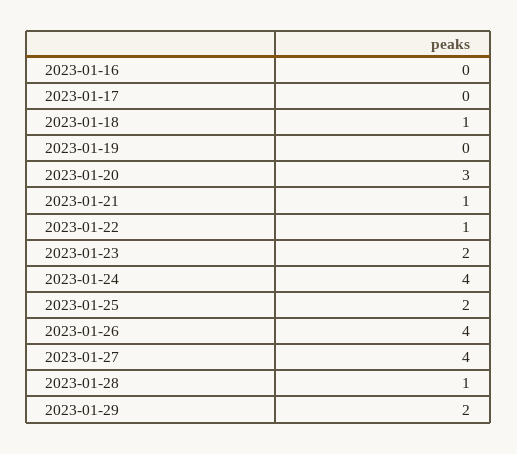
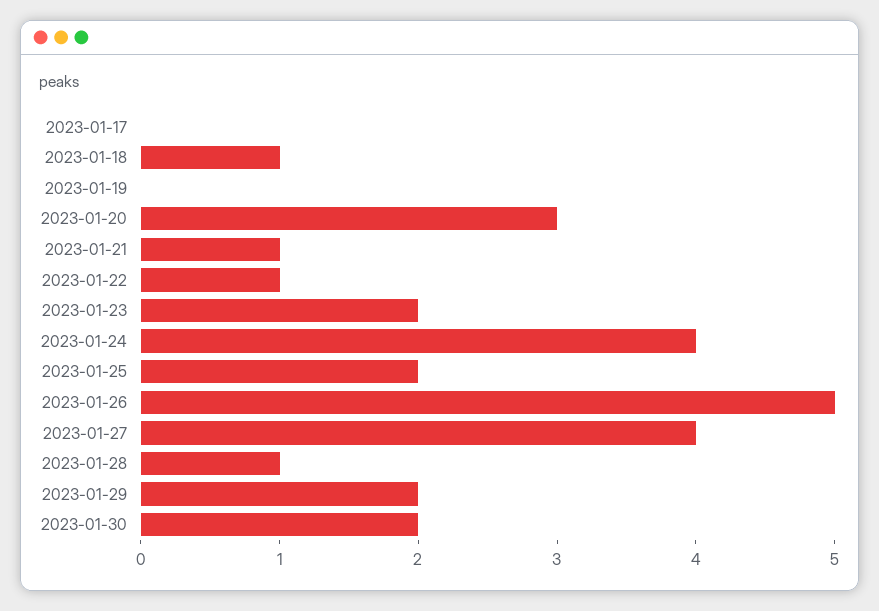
2023-01-16: 0 -> none
2023-01-26: 4 -> 5
2023-01-30: none -> 2

